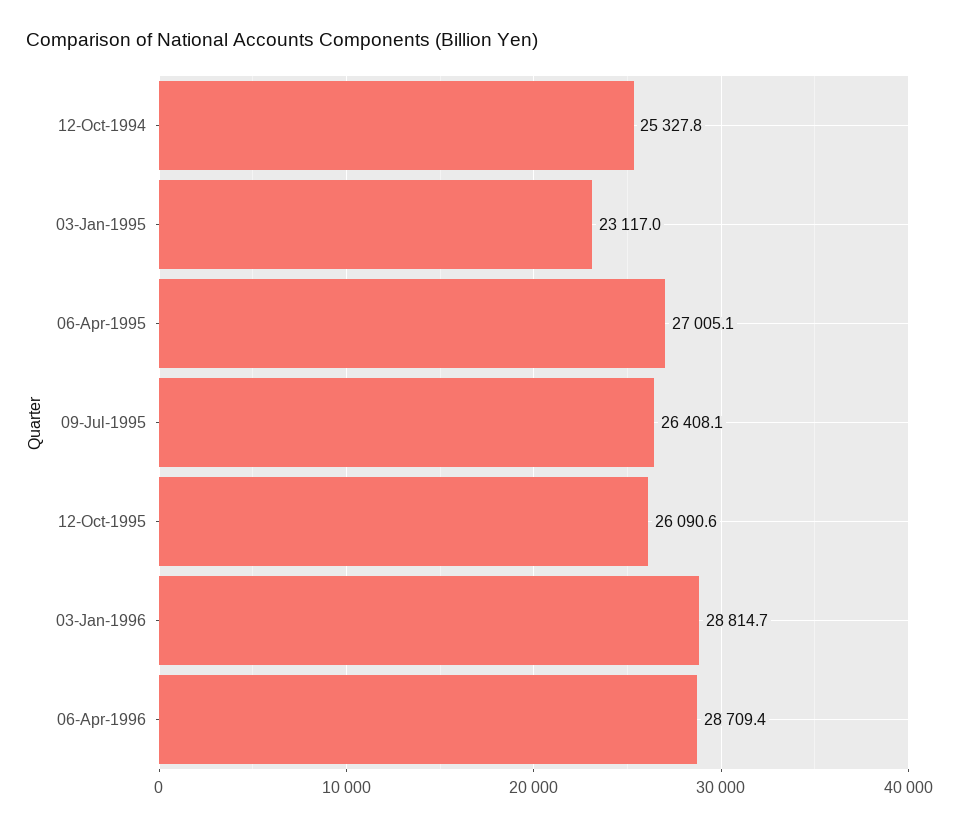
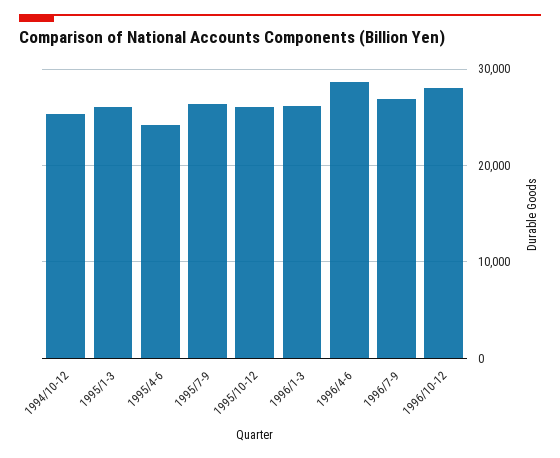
03-Jan-1995: 23117 -> 26000
06-Apr-1995: 27005.1 -> 24000
03-Jan-1996: 28814.7 -> 26000
1996/7-9: none -> 27000
1996/10-12: none -> 28000

